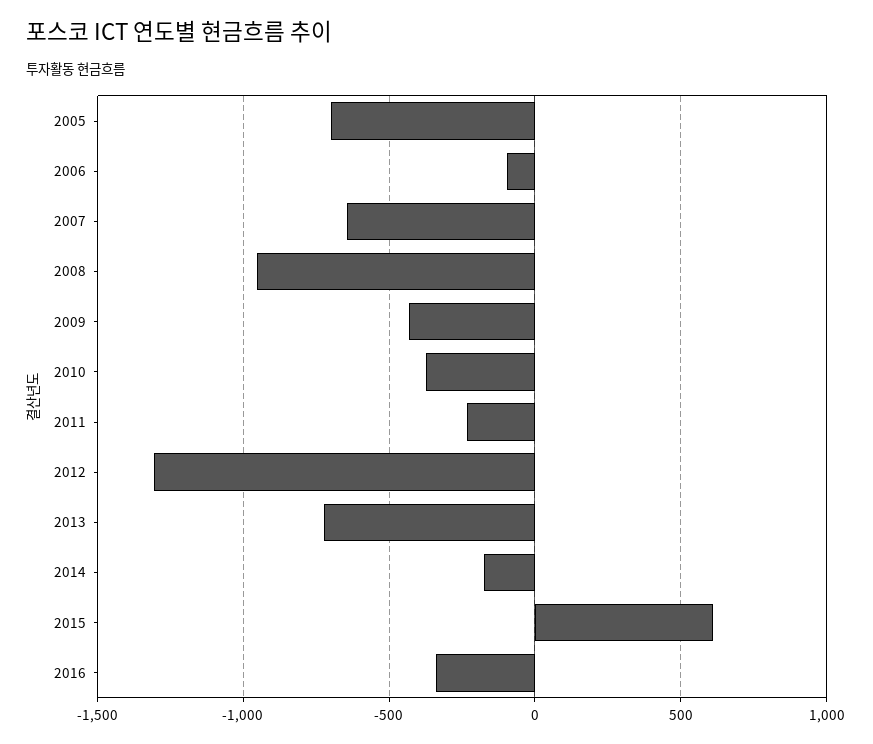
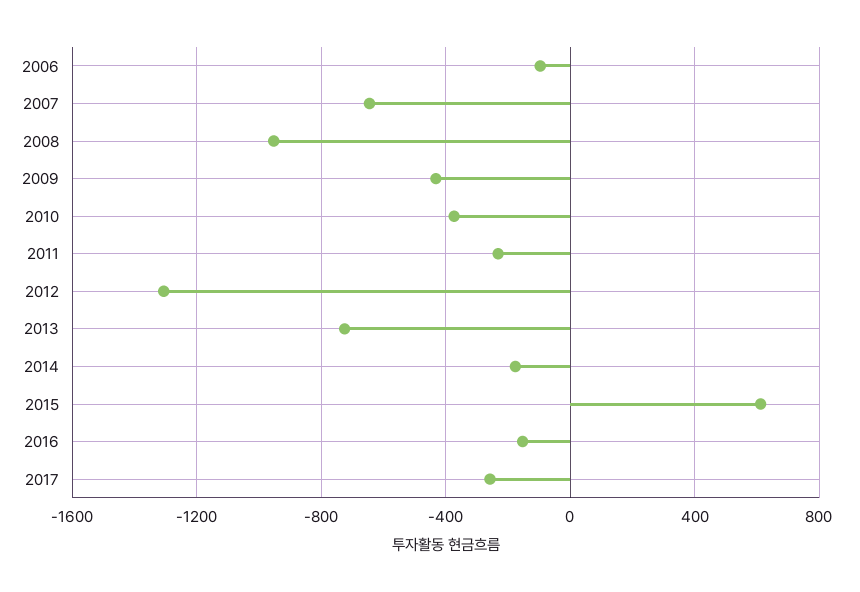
2005: -700 -> none
2016: -350 -> -150
2017: none -> -250

